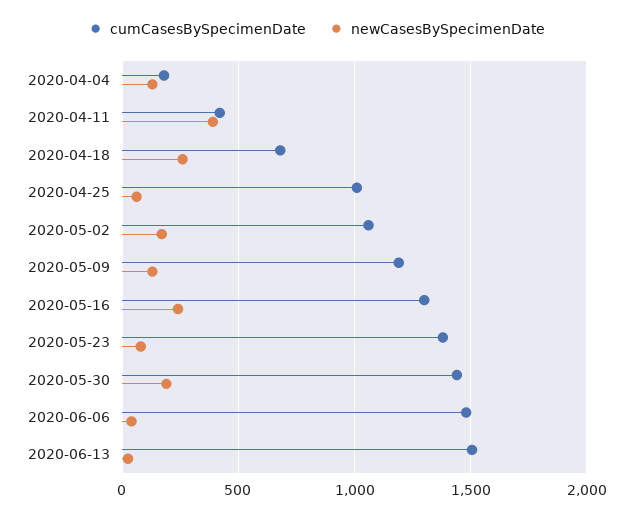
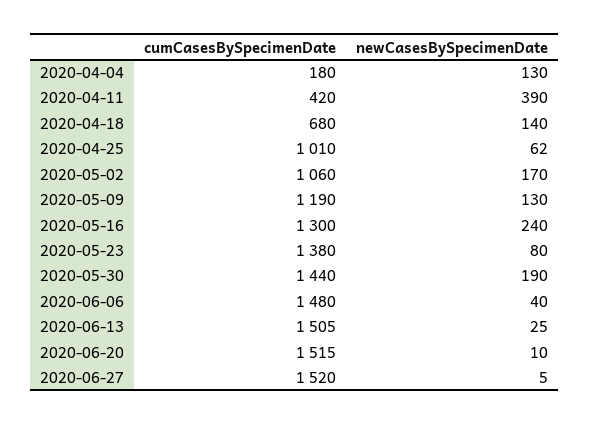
newCasesBySpecimenDate, 2020-04-18: 250 -> 140
cumCasesBySpecimenDate, 2020-06-20: none -> 1515
newCasesBySpecimenDate, 2020-06-20: none -> 10
cumCasesBySpecimenDate, 2020-06-27: none -> 1520
newCasesBySpecimenDate, 2020-06-27: none -> 5

